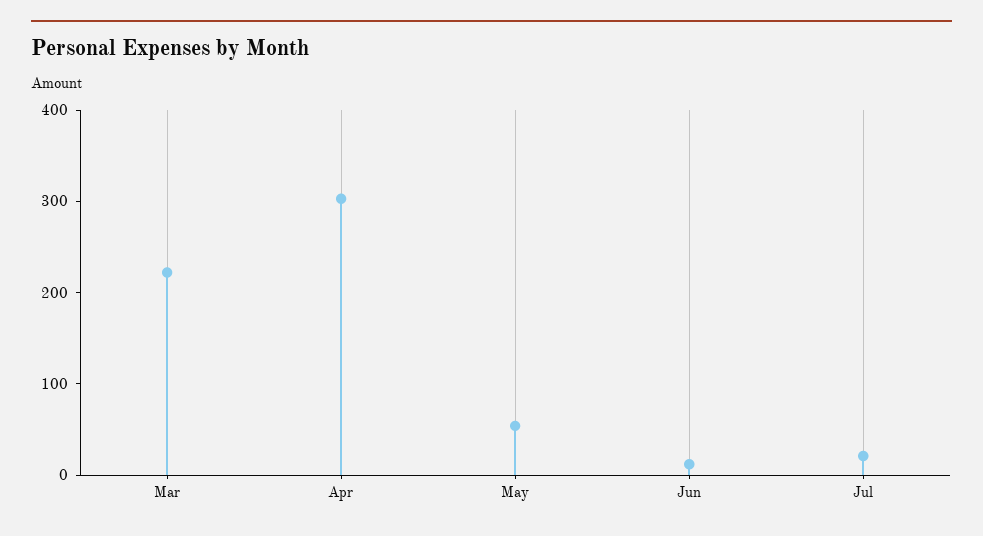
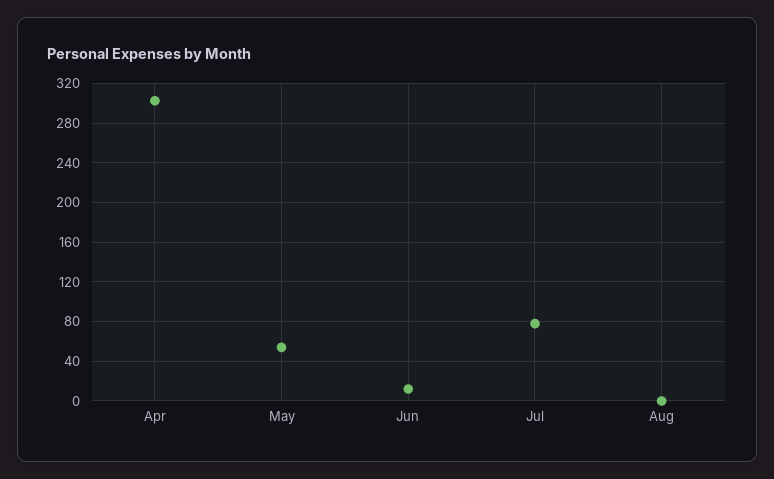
Mar: 220 -> none
Jul: 20 -> 80
Aug: none -> 0

